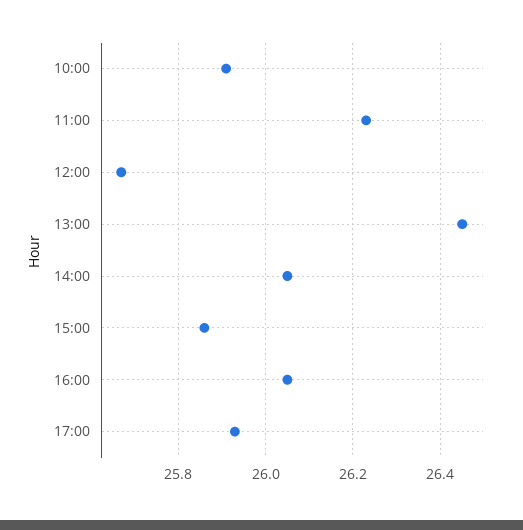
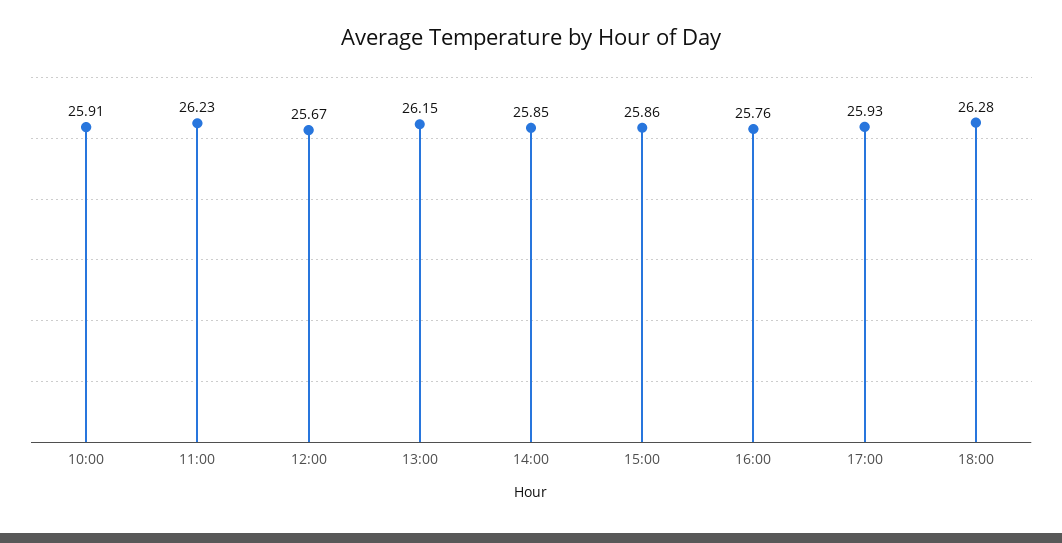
13:00: 26.45 -> 26.15
14:00: 26.05 -> 25.85
16:00: 26.05 -> 25.76
18:00: none -> 26.28

